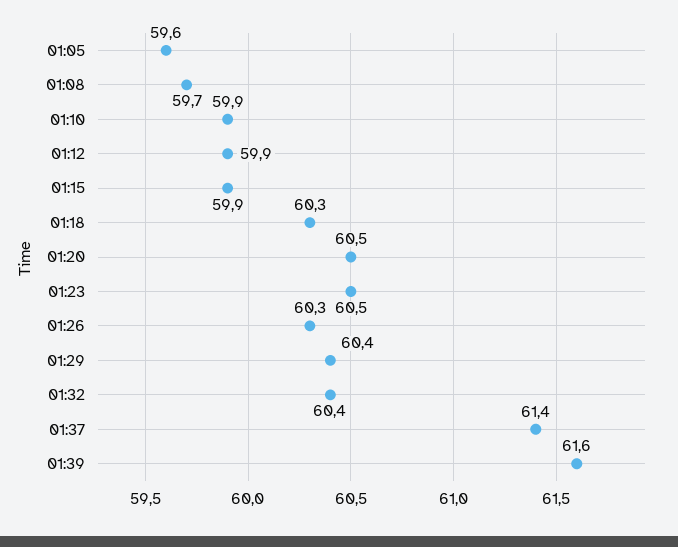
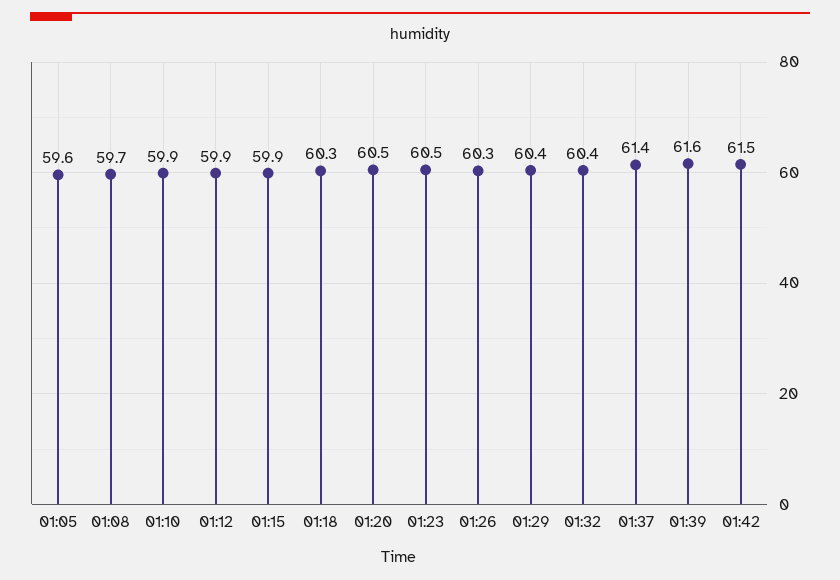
01:42: none -> 61.5

